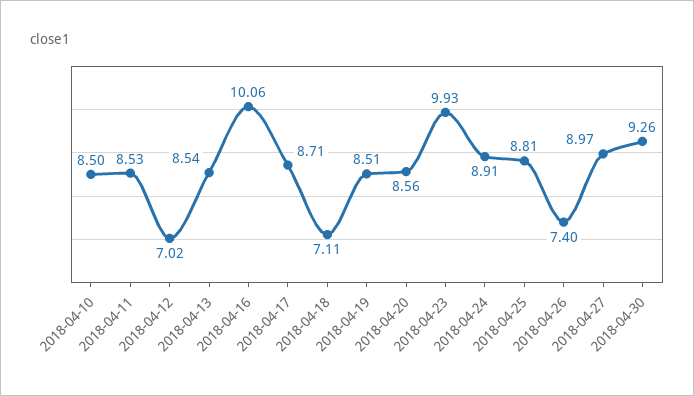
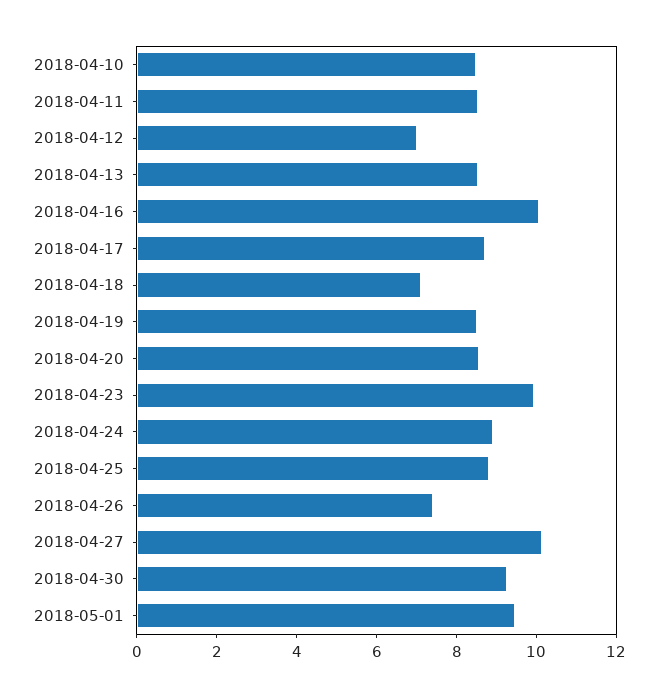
2018-04-27: 8.97 -> 10
2018-05-01: none -> 9.5

